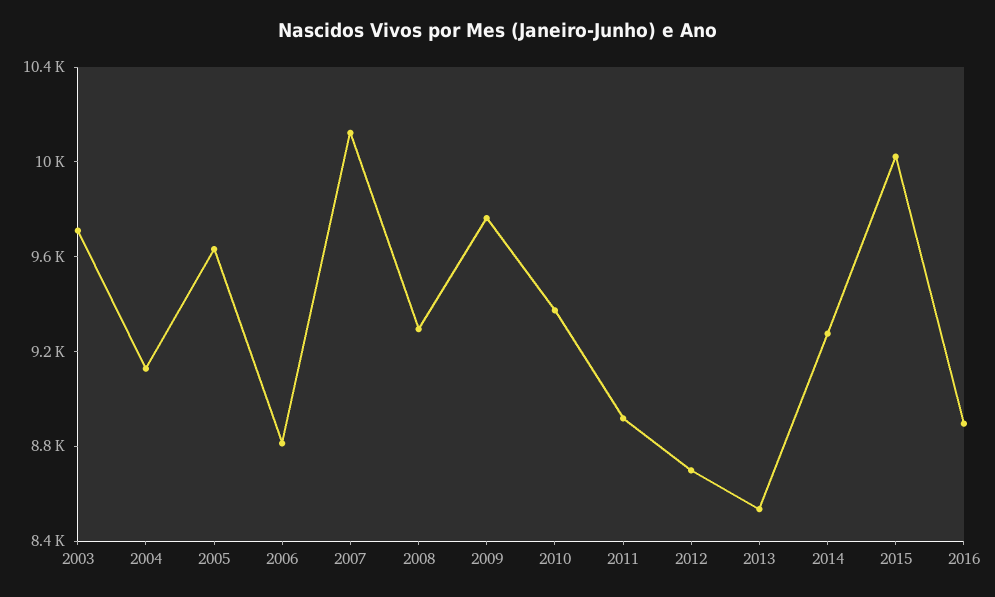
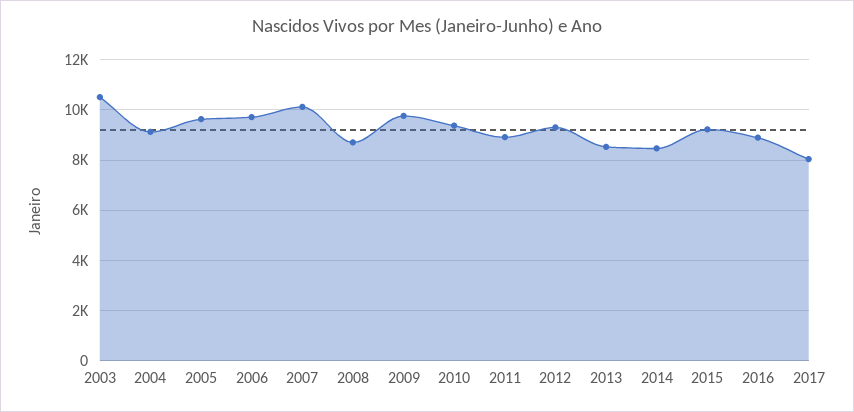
2003: 9700 -> 10500
2006: 8800 -> 9750
2008: 9300 -> 8750
2012: 8700 -> 9250
2014: 9300 -> 8500
2015: 10000 -> 9250
2017: none -> 8000

